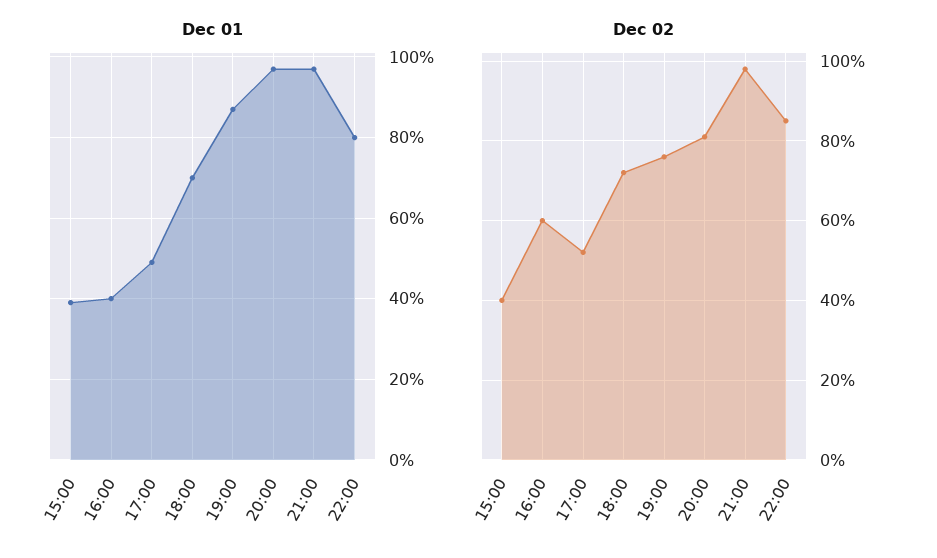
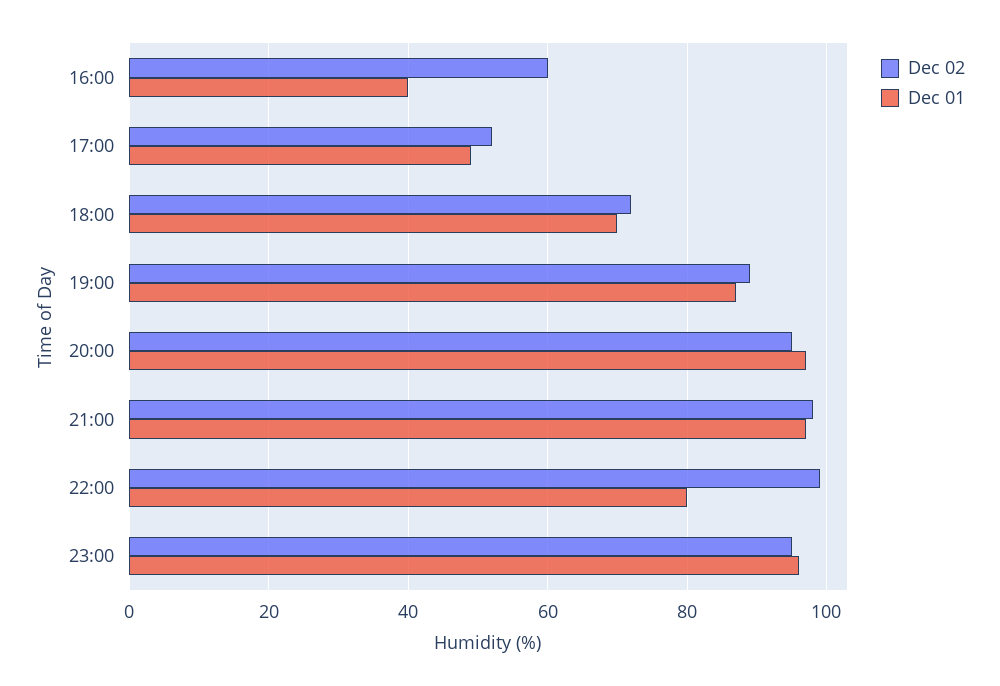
Dec 01, 15:00: 40 -> none
Dec 02, 15:00: 40 -> none
Dec 02, 19:00: 75 -> 90
Dec 02, 20:00: 80 -> 95
Dec 02, 22:00: 85 -> 100
Dec 02, 23:00: none -> 95
Dec 01, 23:00: none -> 95

